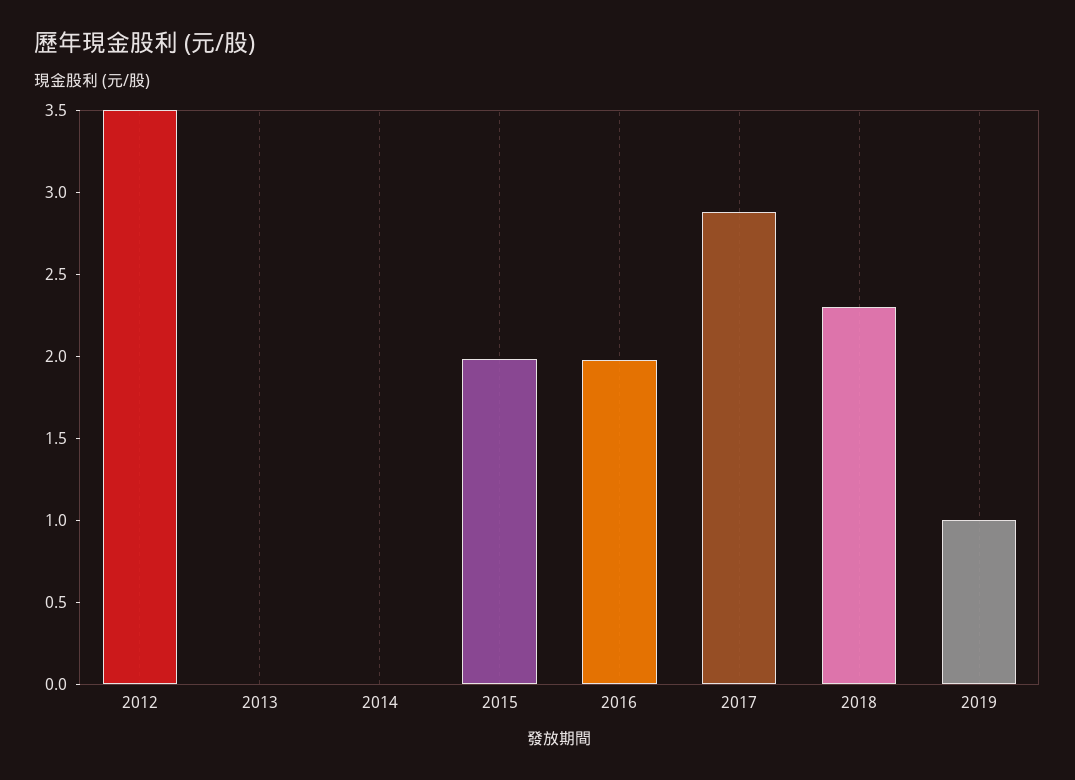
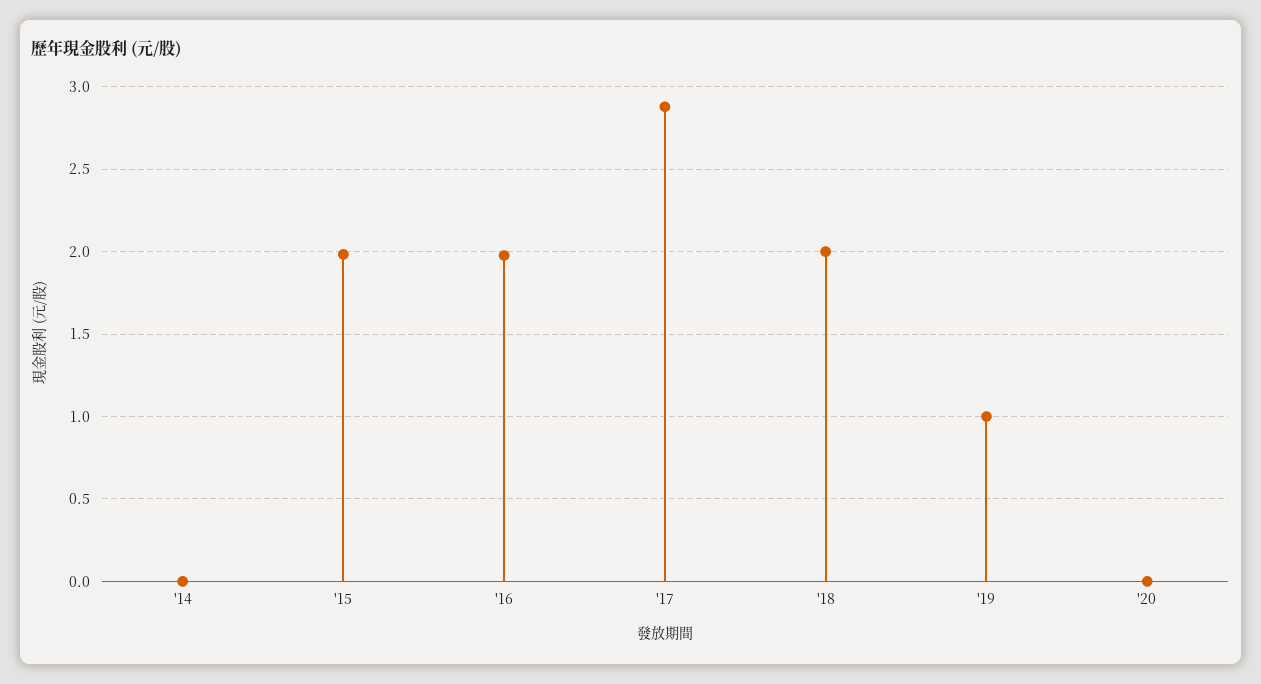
2012: 3.5 -> none
2013: 0 -> none
2018: 2.3 -> 2
'20: none -> 0

